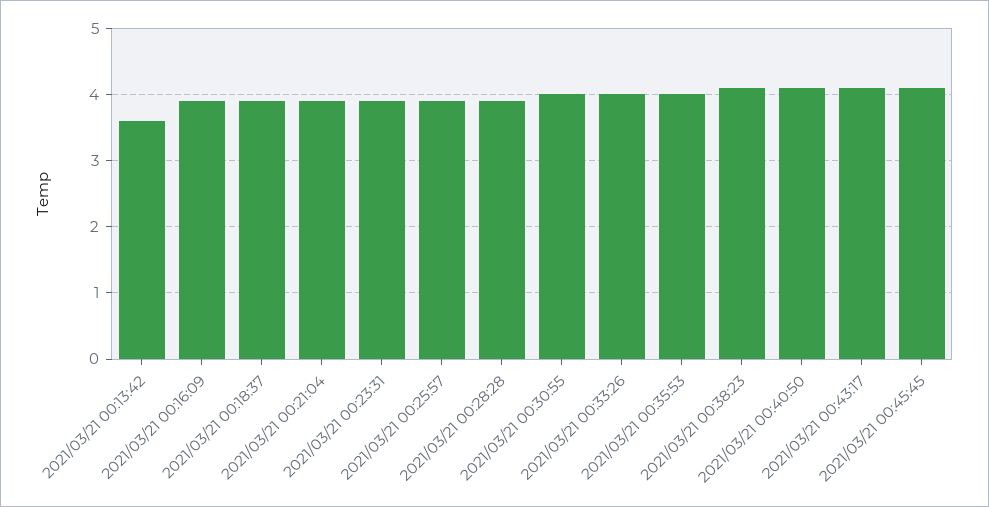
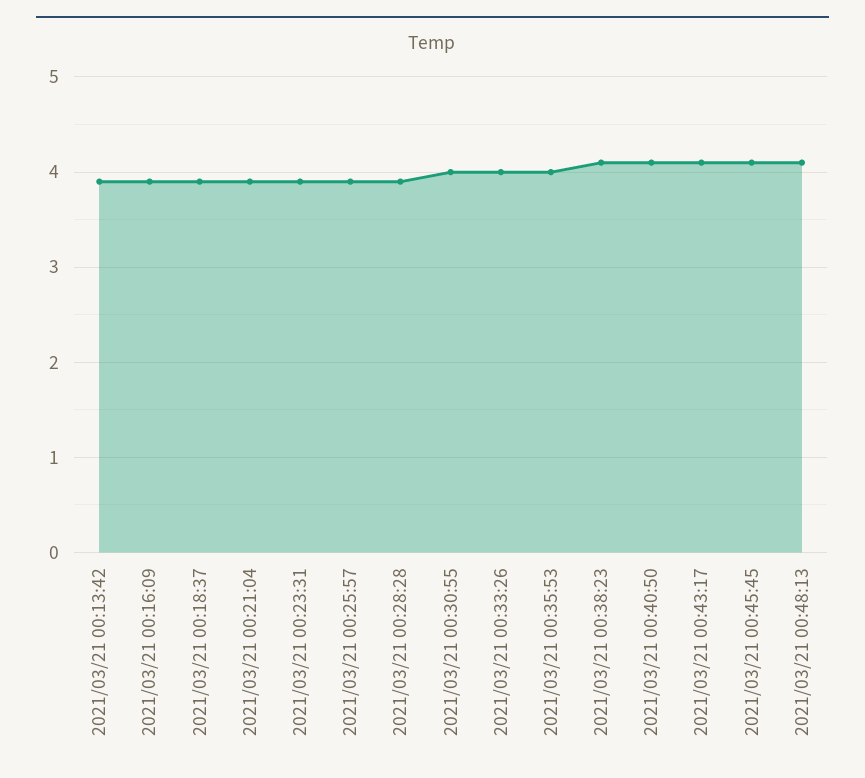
2021/03/21 00:13:42: 3.6 -> 3.9
2021/03/21 00:48:13: none -> 4.1

